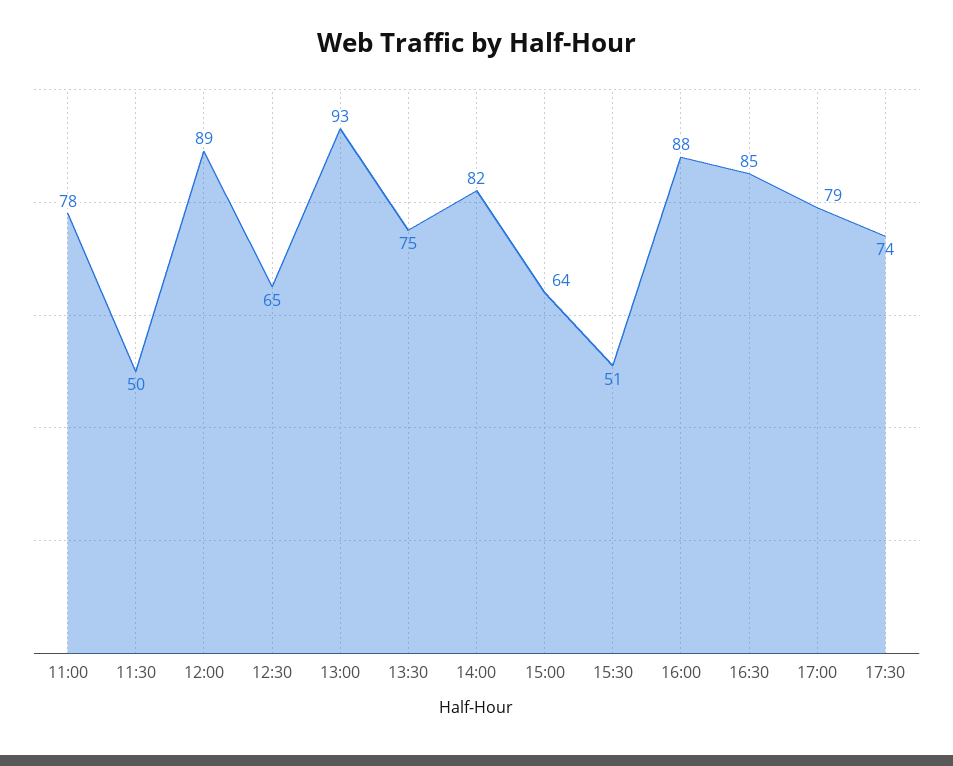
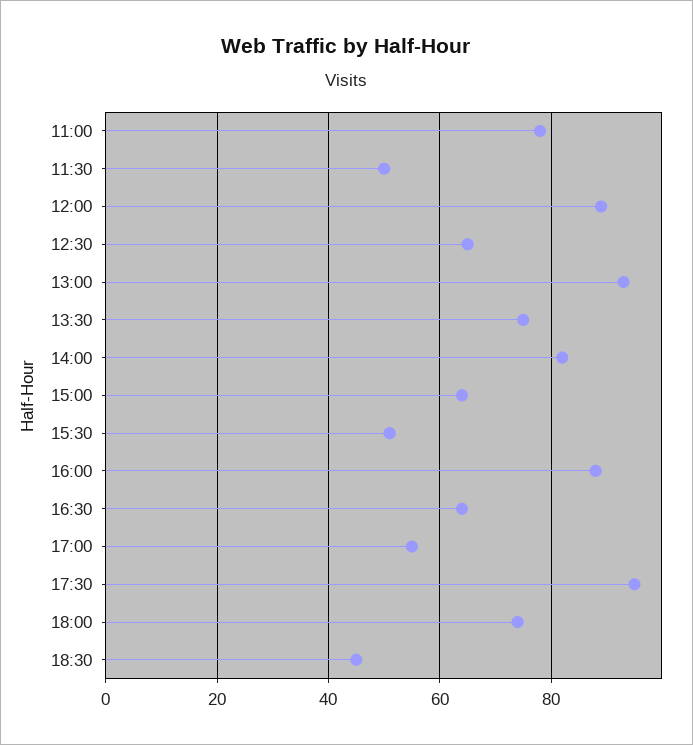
16:30: 85 -> 65
17:00: 79 -> 55
17:30: 74 -> 95
18:00: none -> 75
18:30: none -> 45

